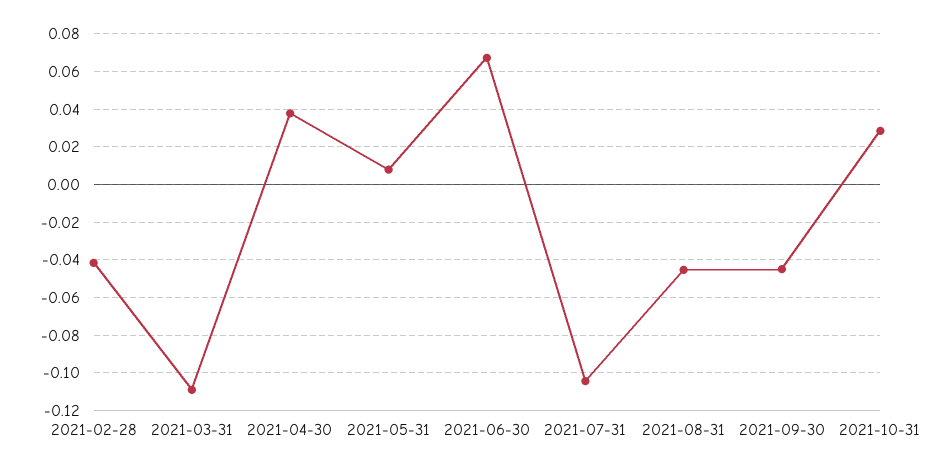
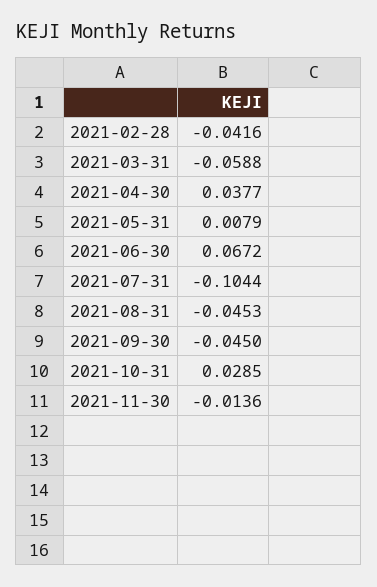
2021-03-31: -0.11 -> -0.0588
2021-11-30: none -> -0.0136

